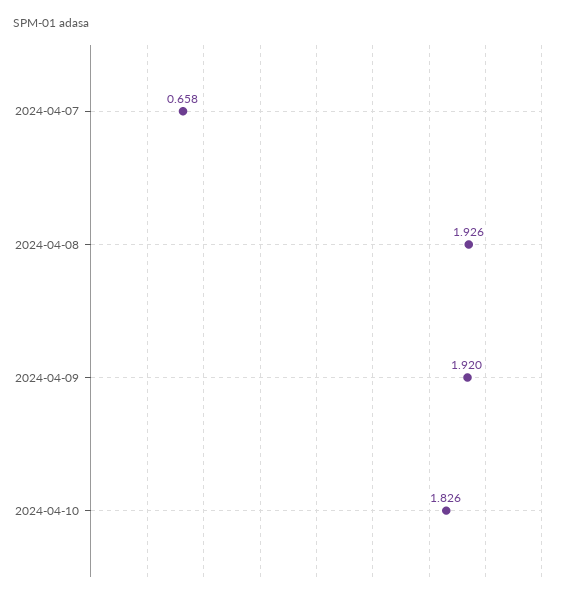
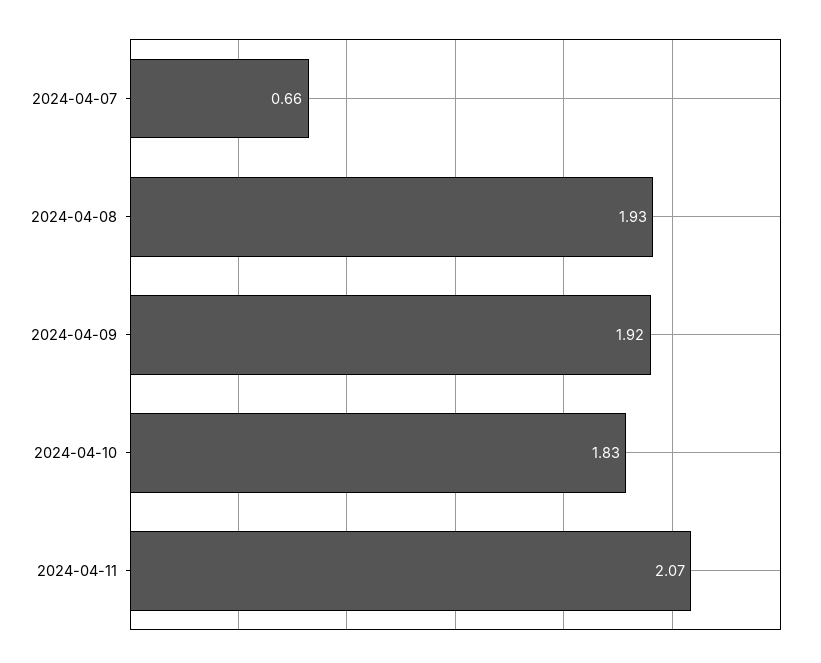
2024-04-11: none -> 2.07

